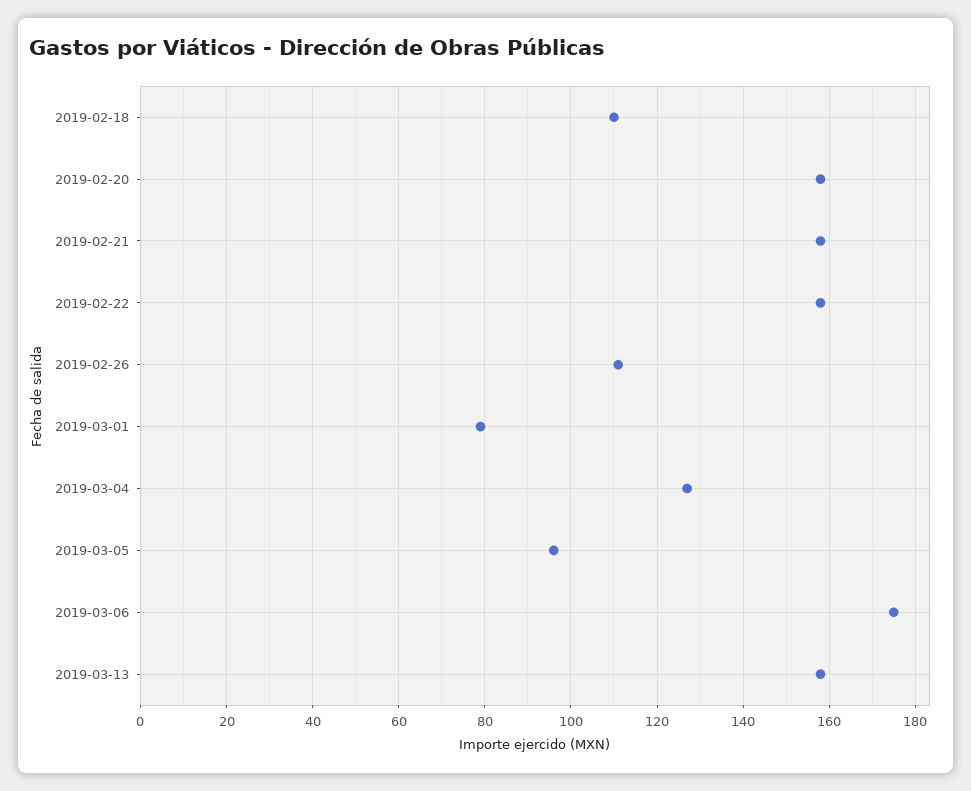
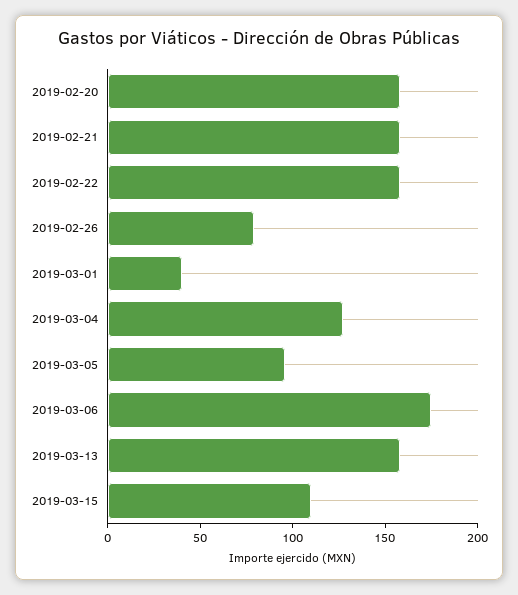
2019-02-18: 110 -> none
2019-02-26: 110 -> 80
2019-03-01: 80 -> 40
2019-03-15: none -> 110

